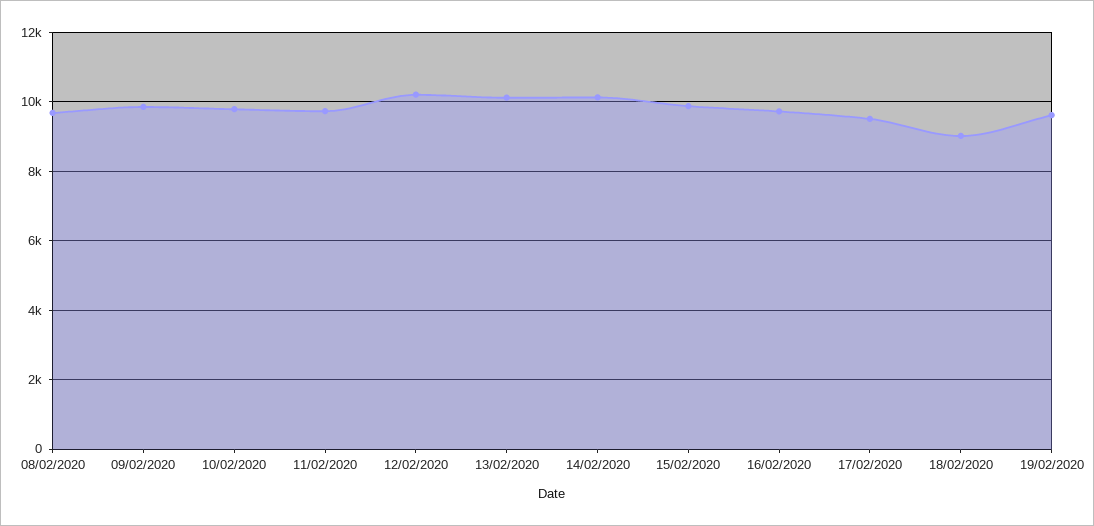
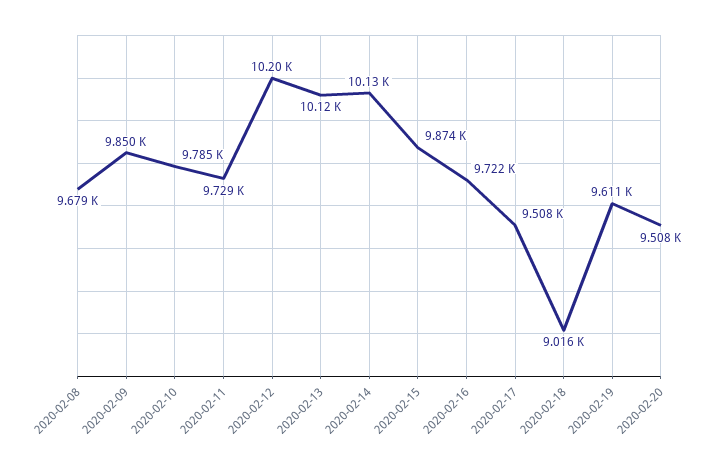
2020-02-20: none -> 9508

